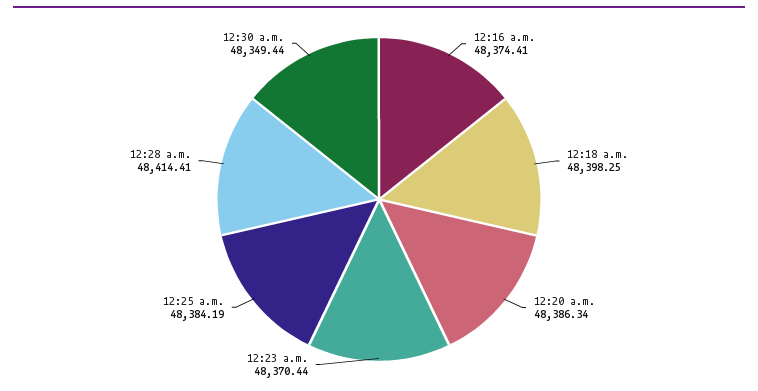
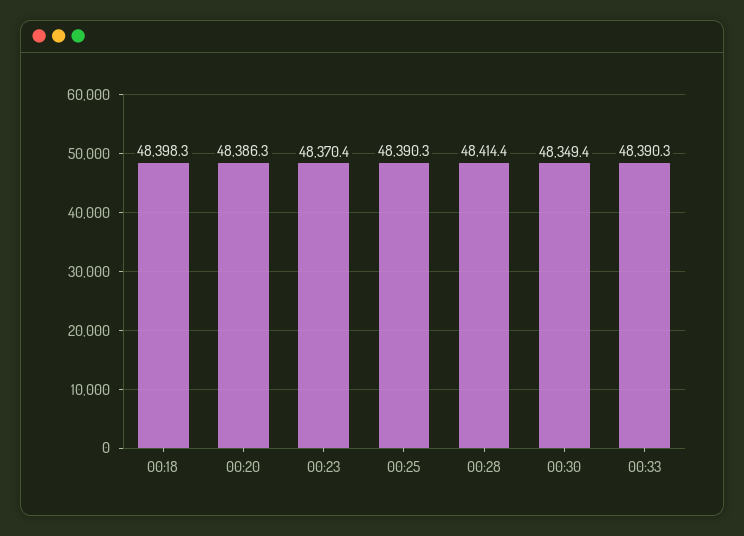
12:16 a.m.: 48374.41 -> none
12:25 a.m.: 48384.19 -> 48390.3
00:33: none -> 48390.3

